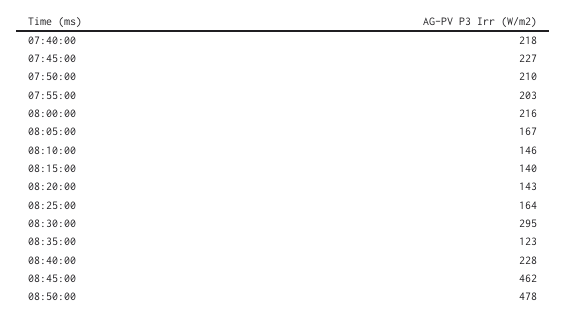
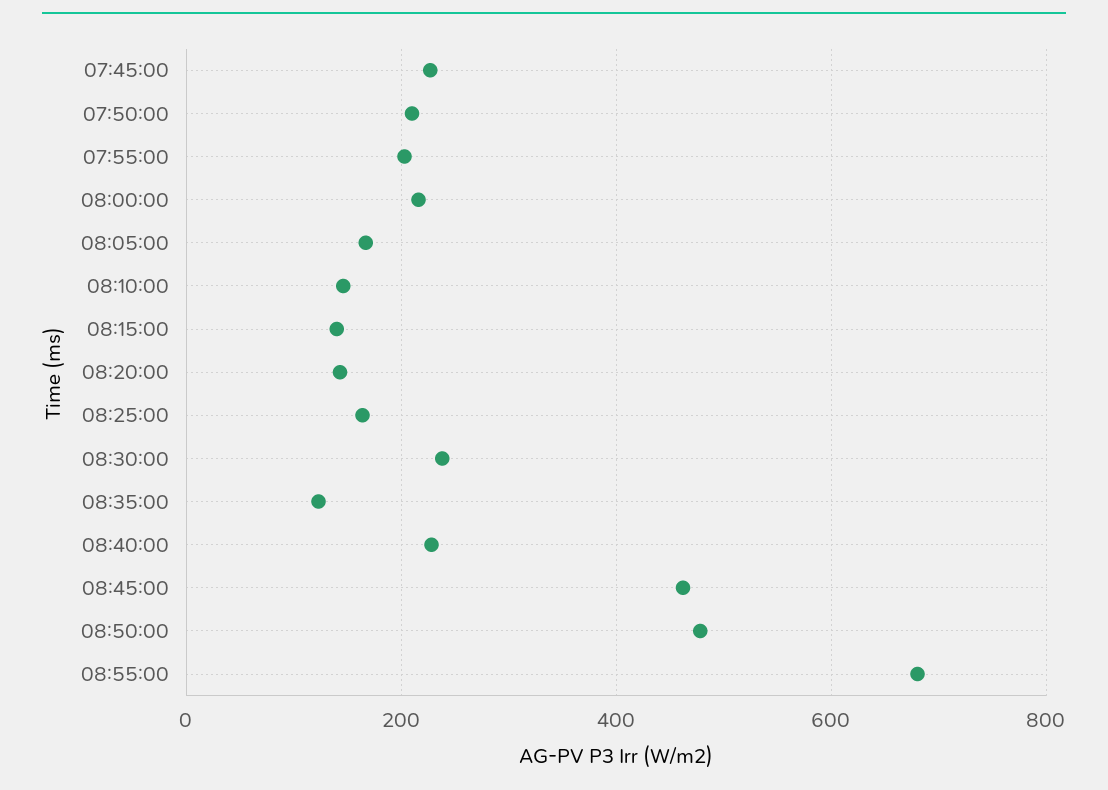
07:40:00: 218 -> none
08:30:00: 295 -> 240
08:55:00: none -> 680

